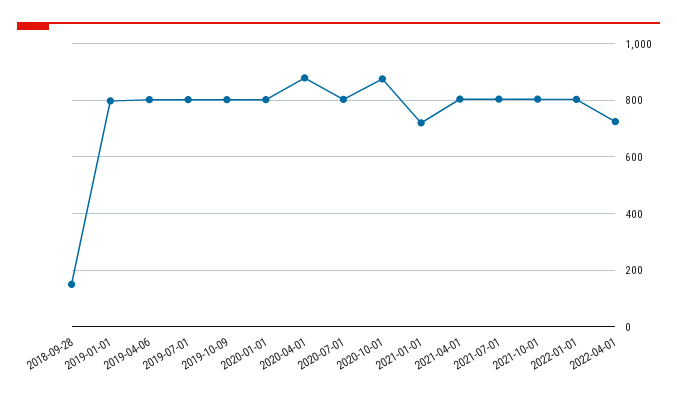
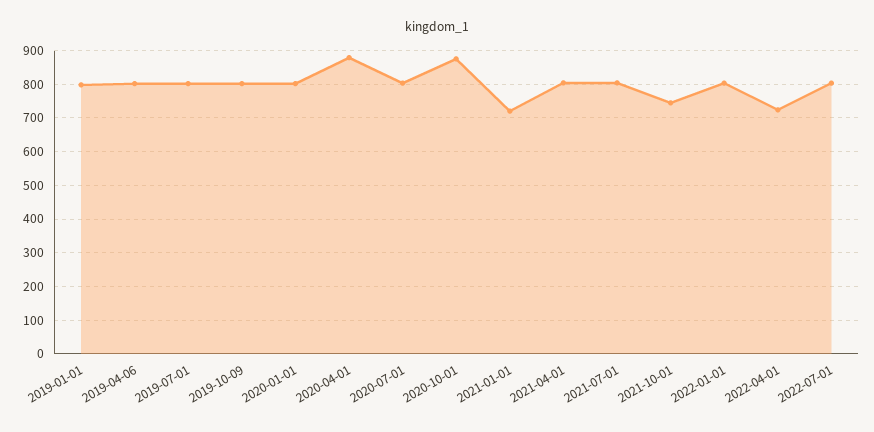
2018-09-28: 150 -> none
2021-10-01: 800 -> 740
2022-07-01: none -> 800

